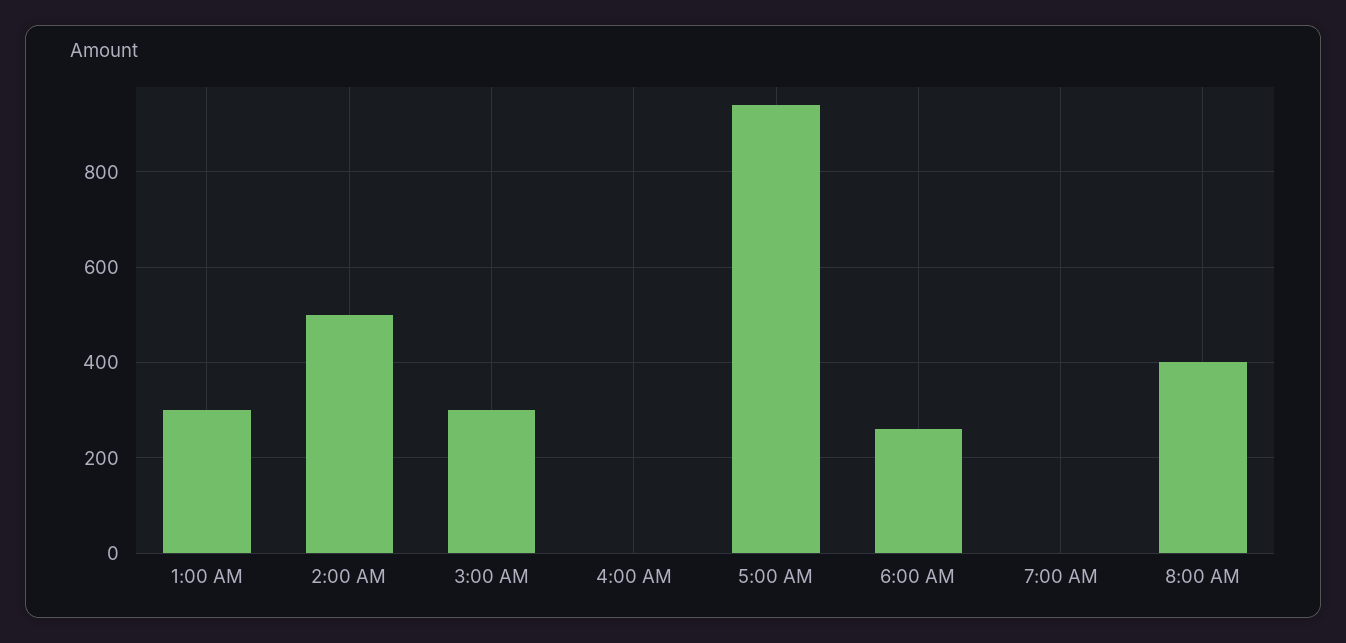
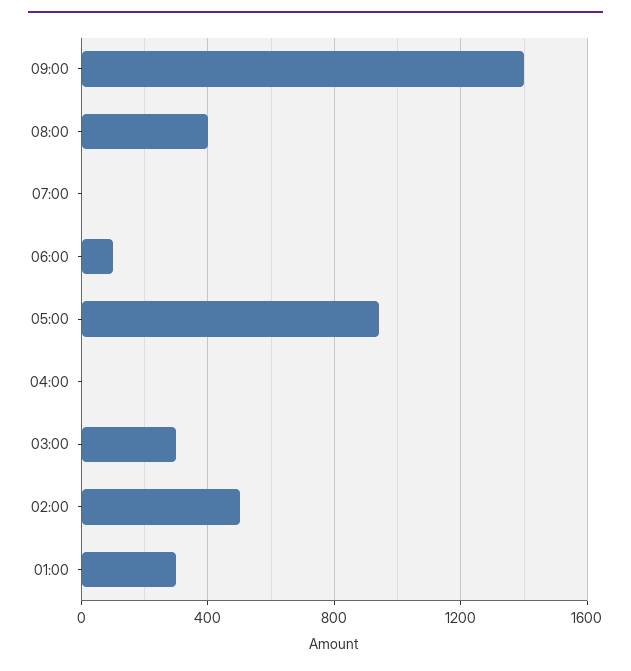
6:00 AM: 260 -> 100
09:00: none -> 1400

